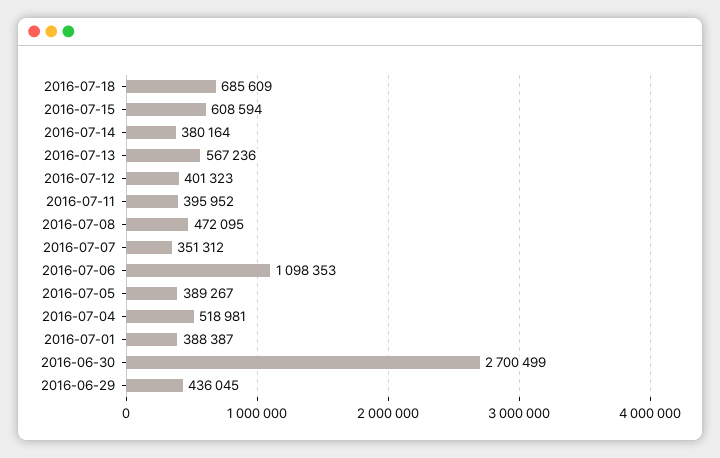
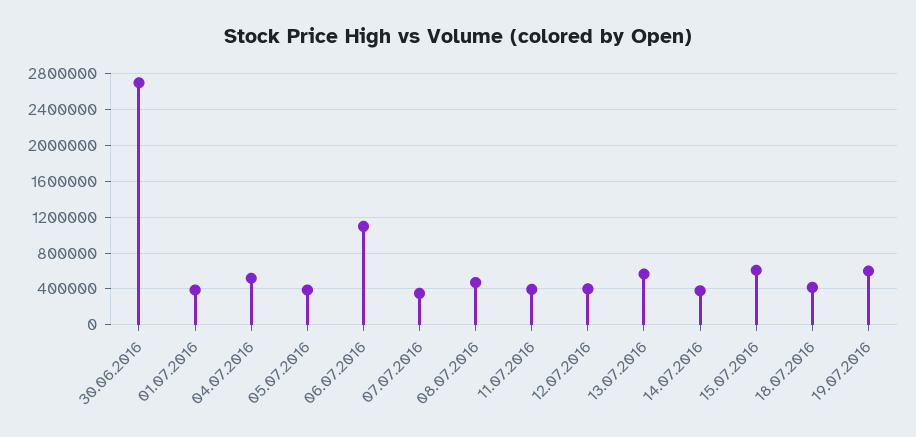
2016-07-18: 685609 -> 400000
2016-06-29: 436045 -> none
19.07.2016: none -> 600000

